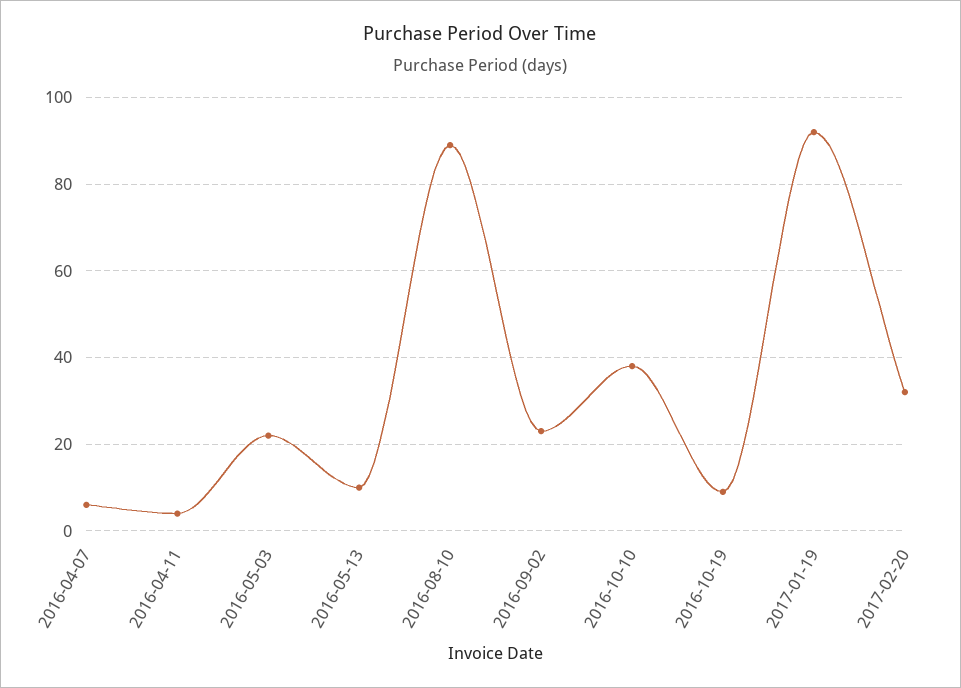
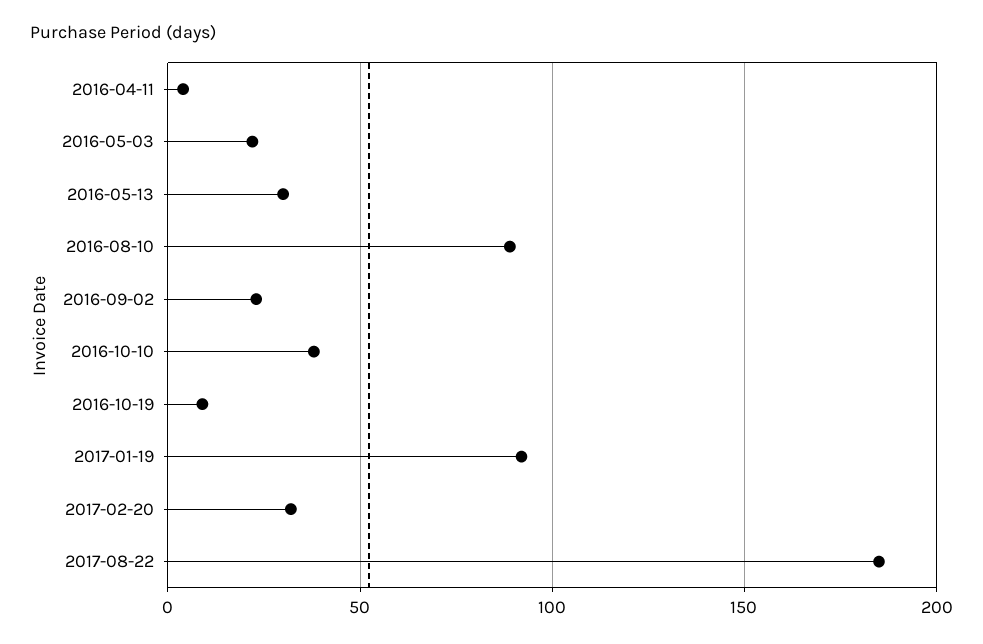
2016-04-07: 5 -> none
2016-05-13: 10 -> 30
2017-08-22: none -> 185

